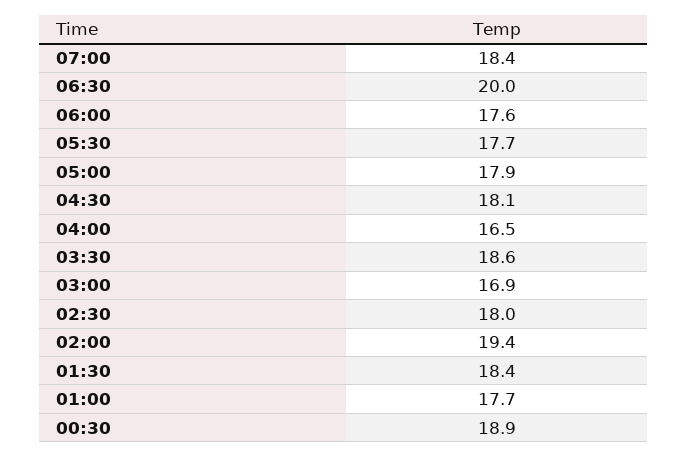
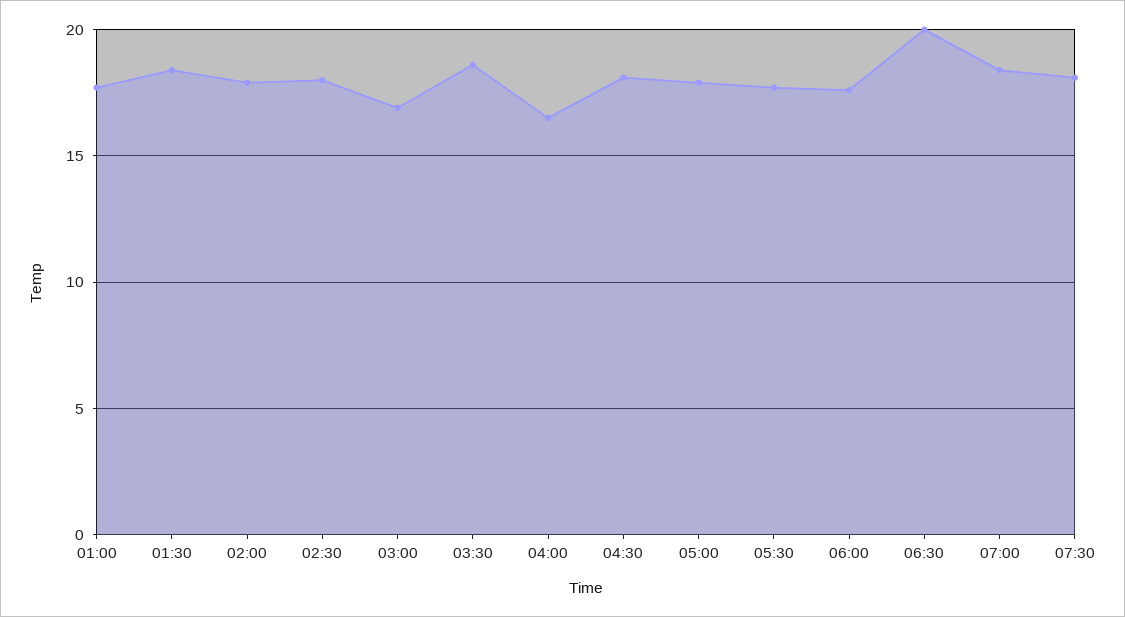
02:00: 19.4 -> 18
00:30: 18.9 -> none
07:30: none -> 18

